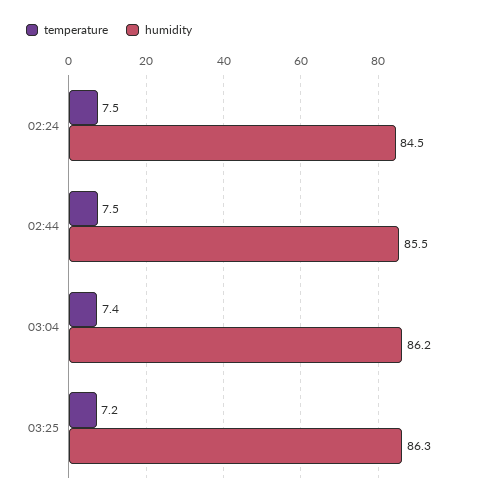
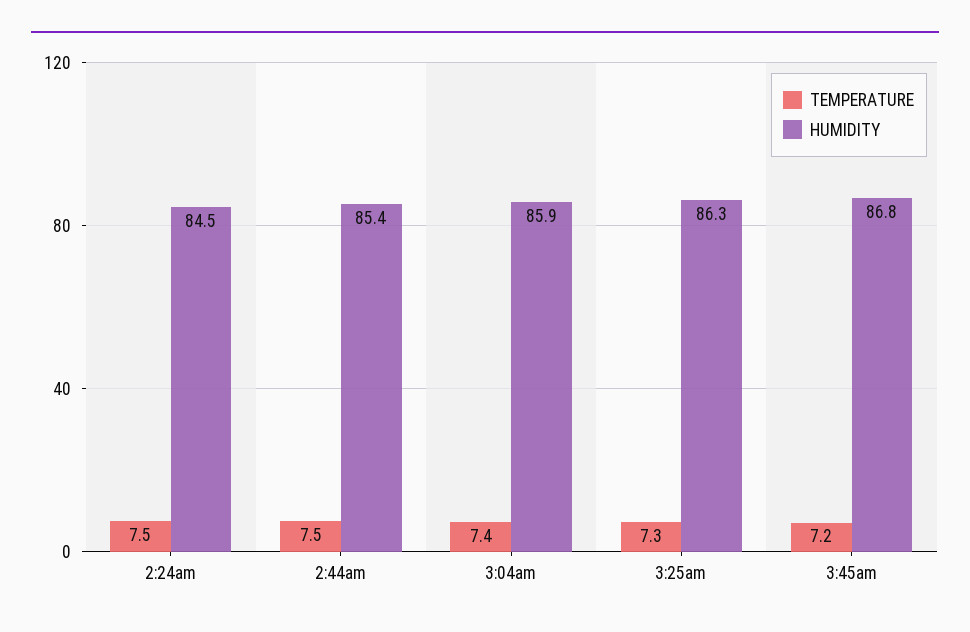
humidity, 02:44: 85.5 -> 85.4
humidity, 03:04: 86.2 -> 85.9
temperature, 03:25: 7.2 -> 7.3
temperature, 3:45am: none -> 7.2
humidity, 3:45am: none -> 86.8

